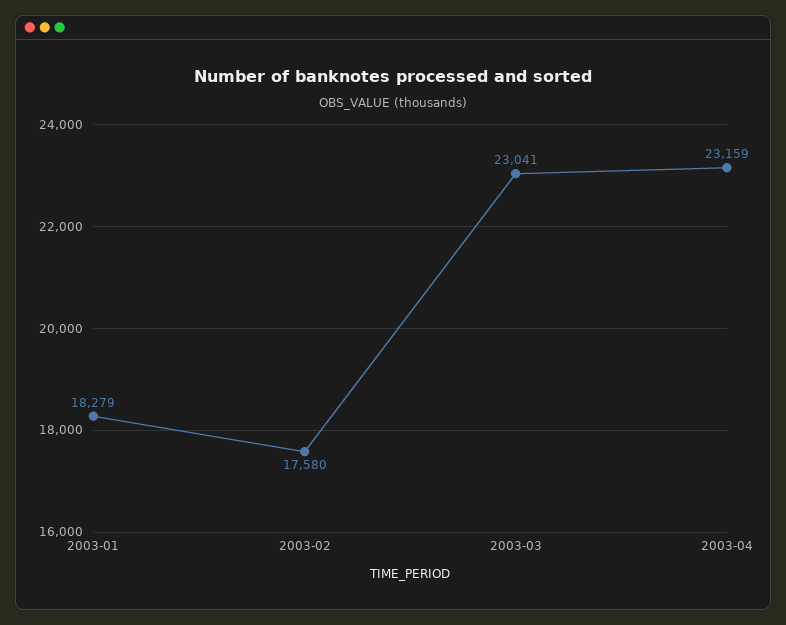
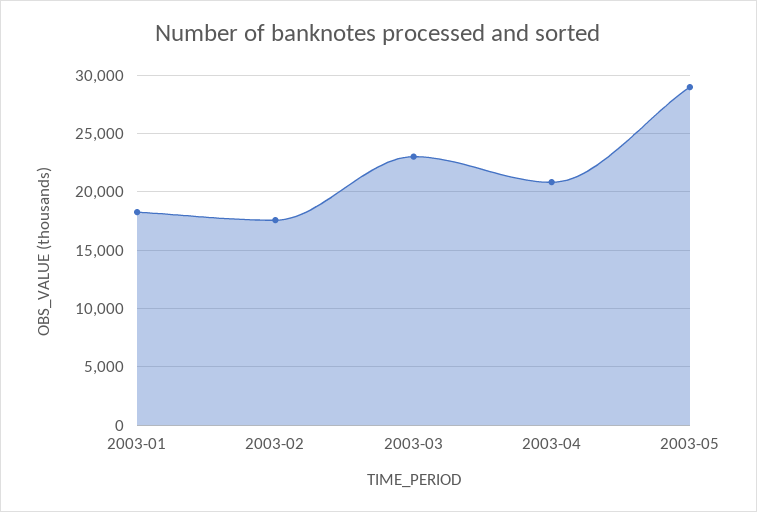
2003-04: 23159 -> 21000
2003-05: none -> 29000

